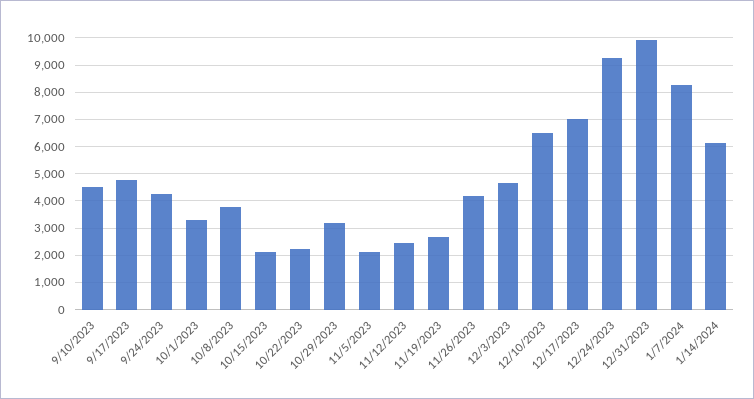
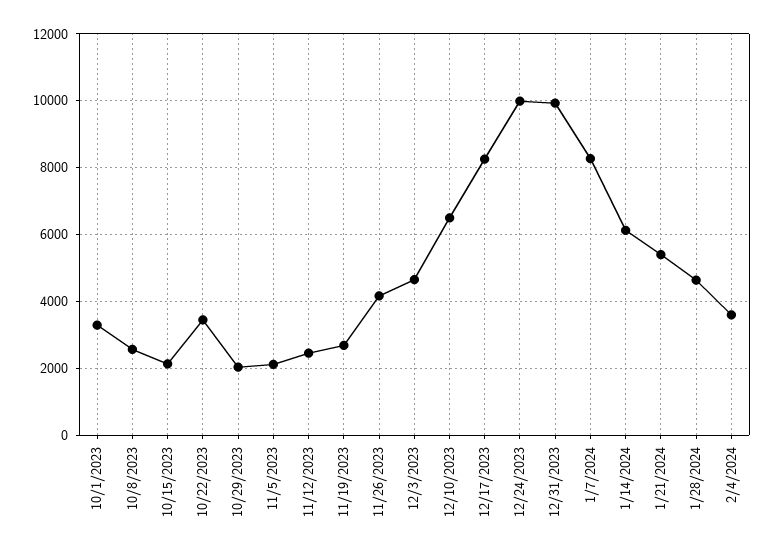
9/10/2023: 4500 -> none
9/17/2023: 4750 -> none
9/24/2023: 4250 -> none
10/8/2023: 3750 -> 2600
10/22/2023: 2250 -> 3400
10/29/2023: 3250 -> 2000
12/17/2023: 7000 -> 8200
12/24/2023: 9250 -> 10000
1/21/2024: none -> 5400
1/28/2024: none -> 4600
2/4/2024: none -> 3600

